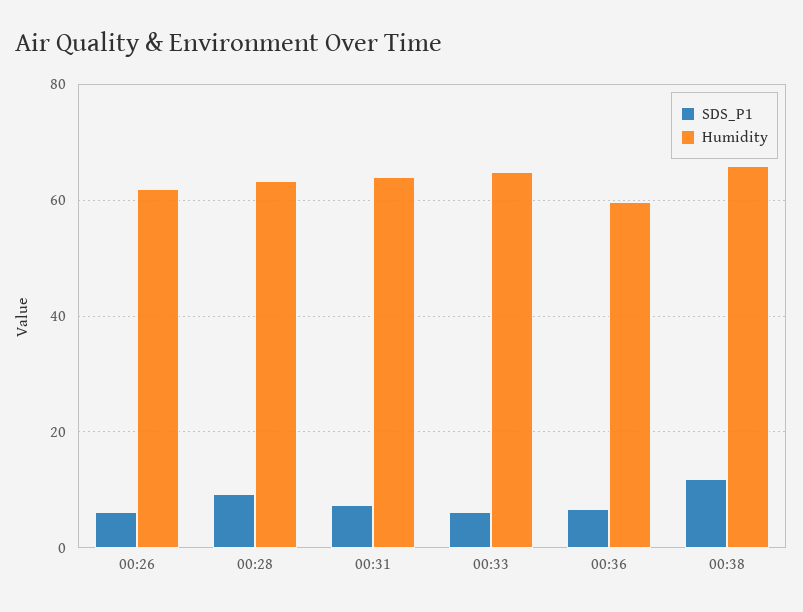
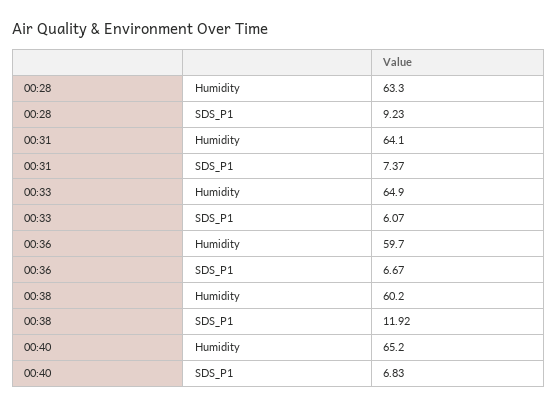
SDS_P1, 00:26: 6 -> none
Humidity, 00:26: 62 -> none
Humidity, 00:38: 66 -> 60.2
Humidity, 00:40: none -> 65.2
SDS_P1, 00:40: none -> 6.83

